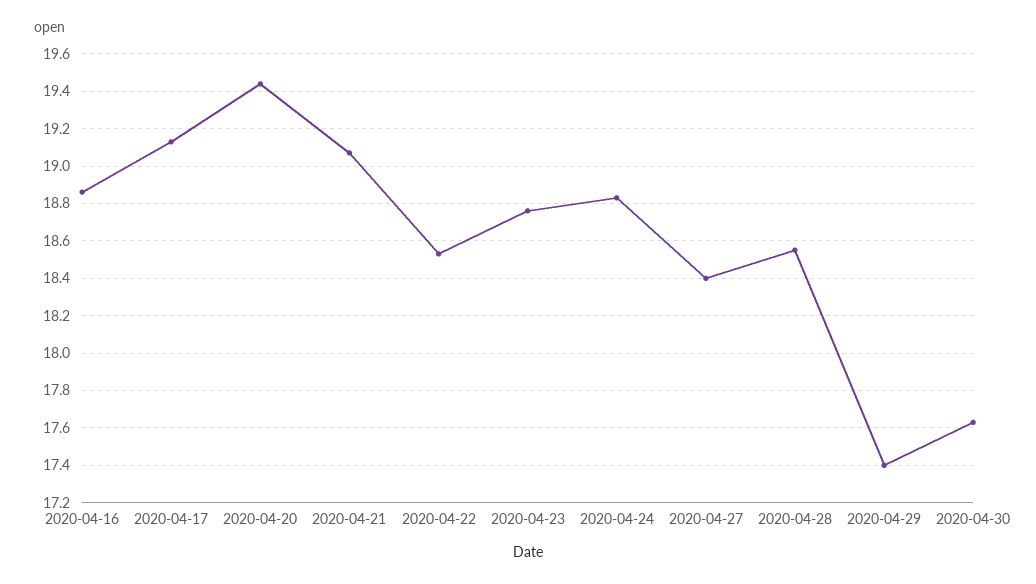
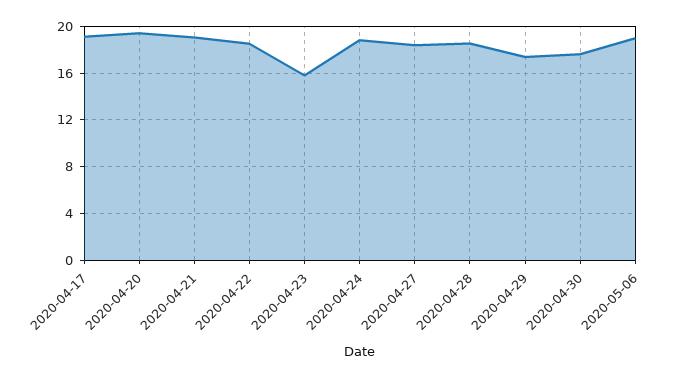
2020-04-16: 18.85 -> none
2020-04-23: 18.75 -> 16
2020-05-06: none -> 19

